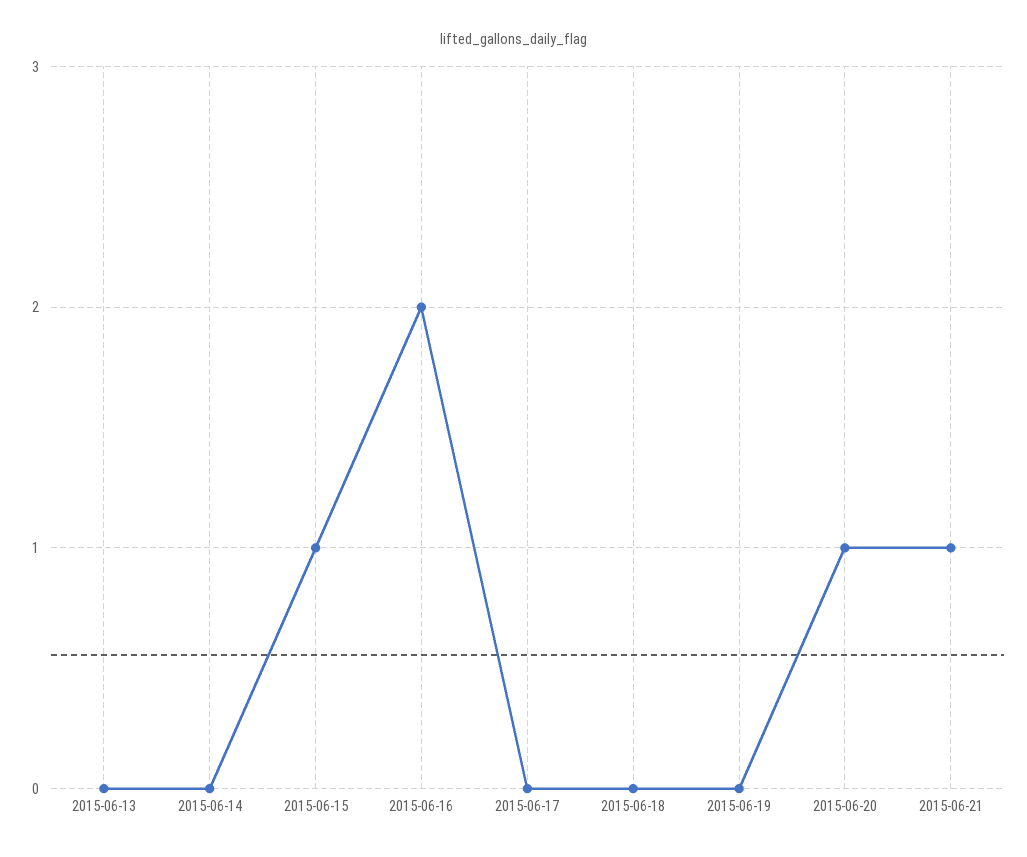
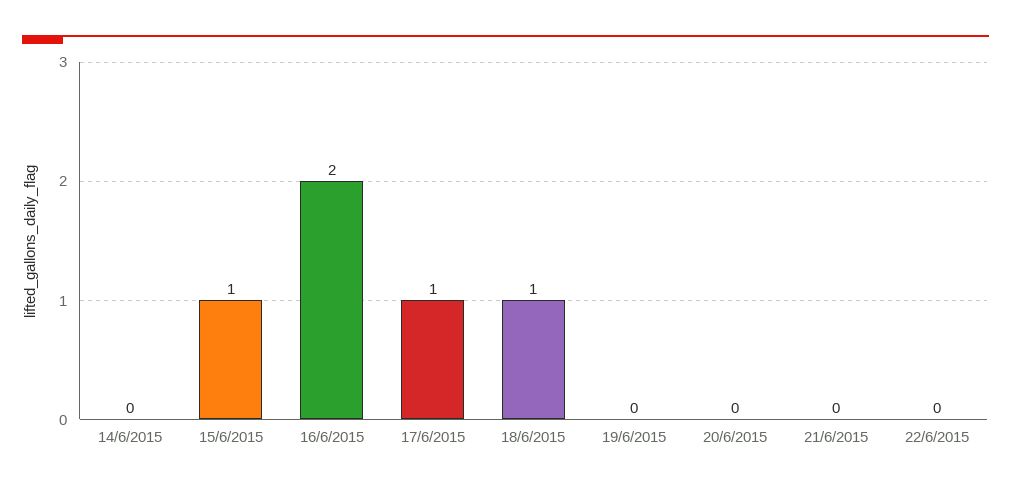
2015-06-13: 0 -> none
2015-06-17: 0 -> 1
2015-06-18: 0 -> 1
2015-06-20: 1 -> 0
2015-06-21: 1 -> 0
22/6/2015: none -> 0

